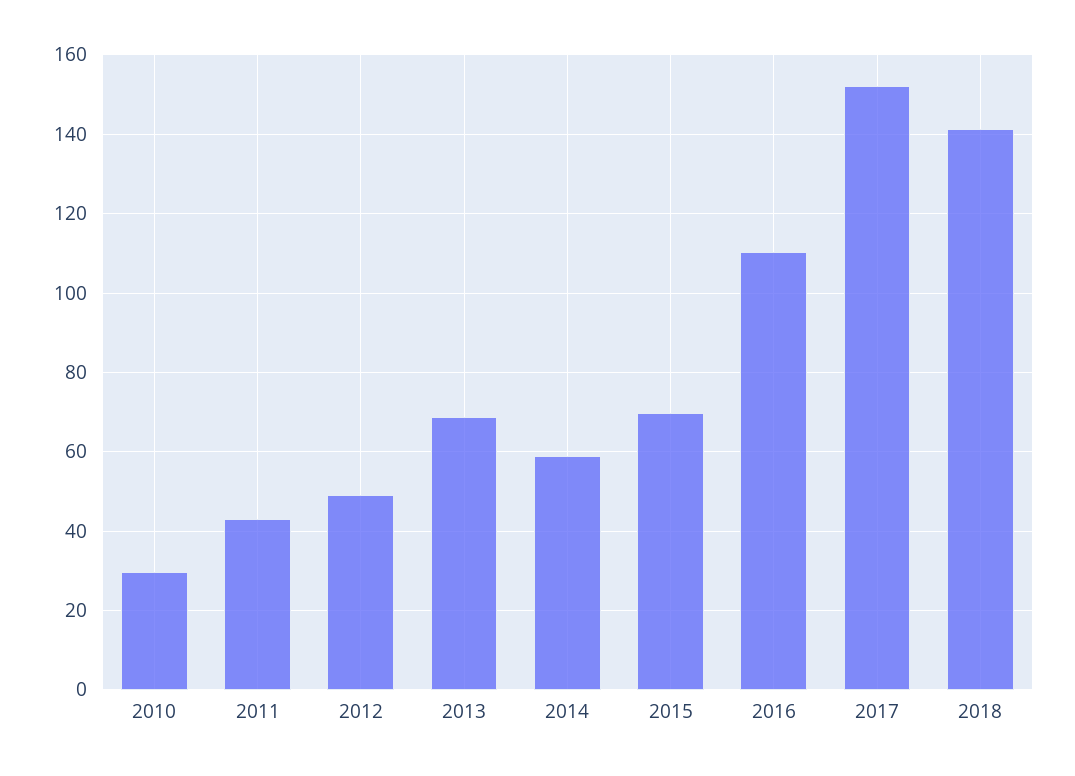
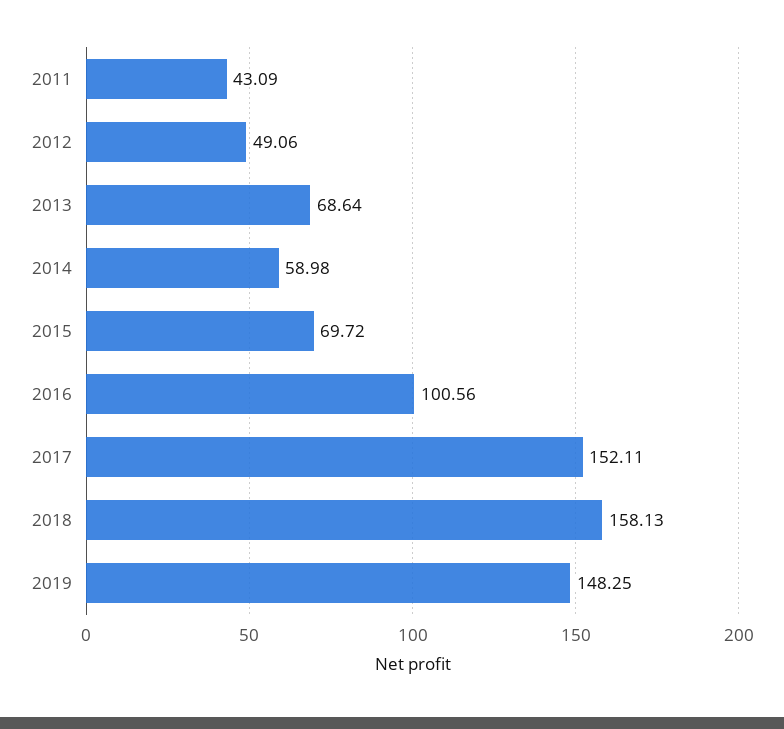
2010: 30 -> none
2016: 110 -> 100.56
2018: 142 -> 158.13
2019: none -> 148.25

